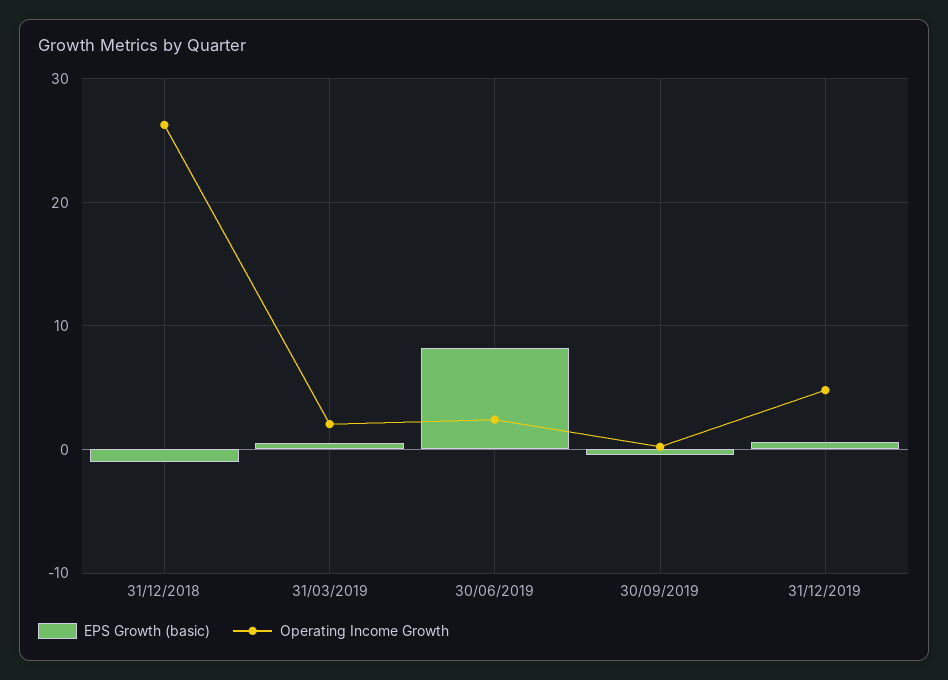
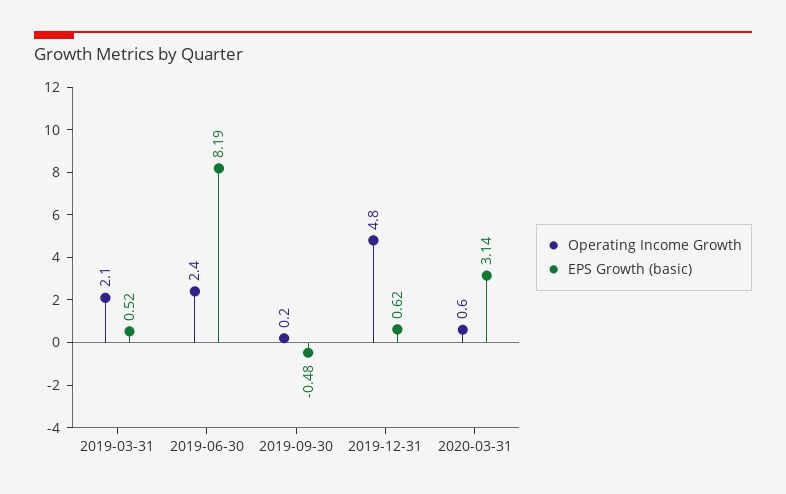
EPS Growth (basic), 31/12/2018: -1 -> none
Operating Income Growth, 31/12/2018: 26 -> none
Operating Income Growth, 2020-03-31: none -> 0.6
EPS Growth (basic), 2020-03-31: none -> 3.14

